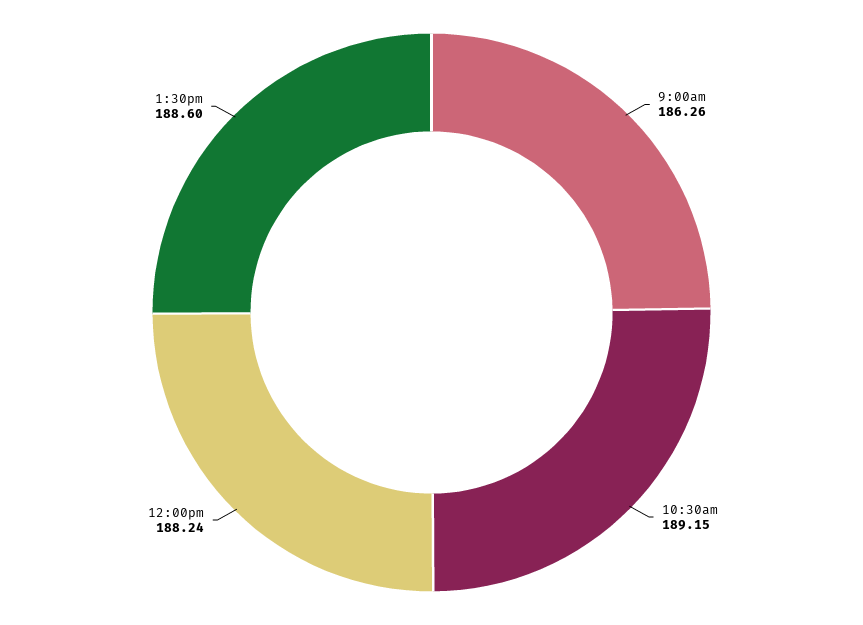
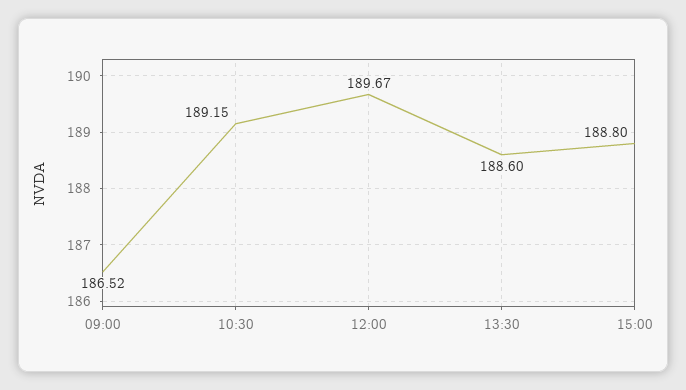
9:00am: 186.26 -> 186.52
12:00pm: 188.24 -> 189.67
15:00: none -> 188.8

